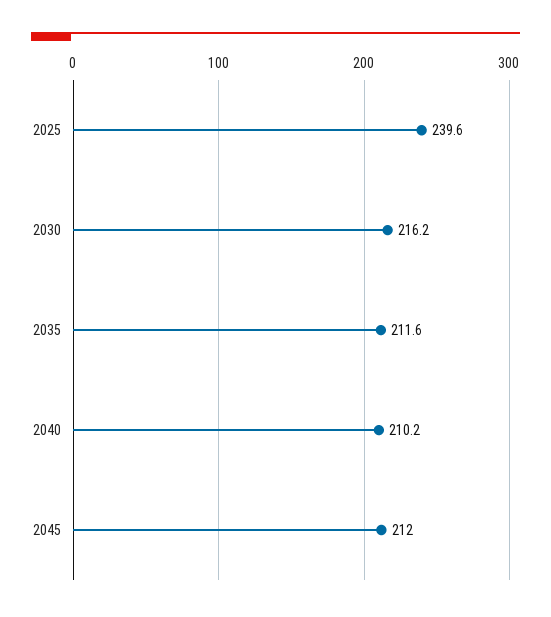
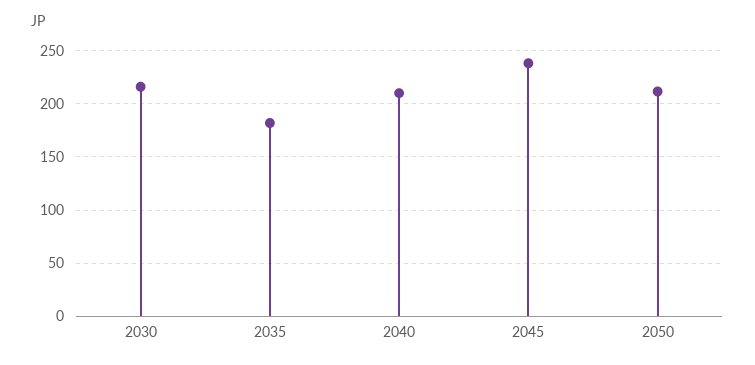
2025: 239.6 -> none
2035: 211.6 -> 180
2045: 212 -> 240
2050: none -> 210

